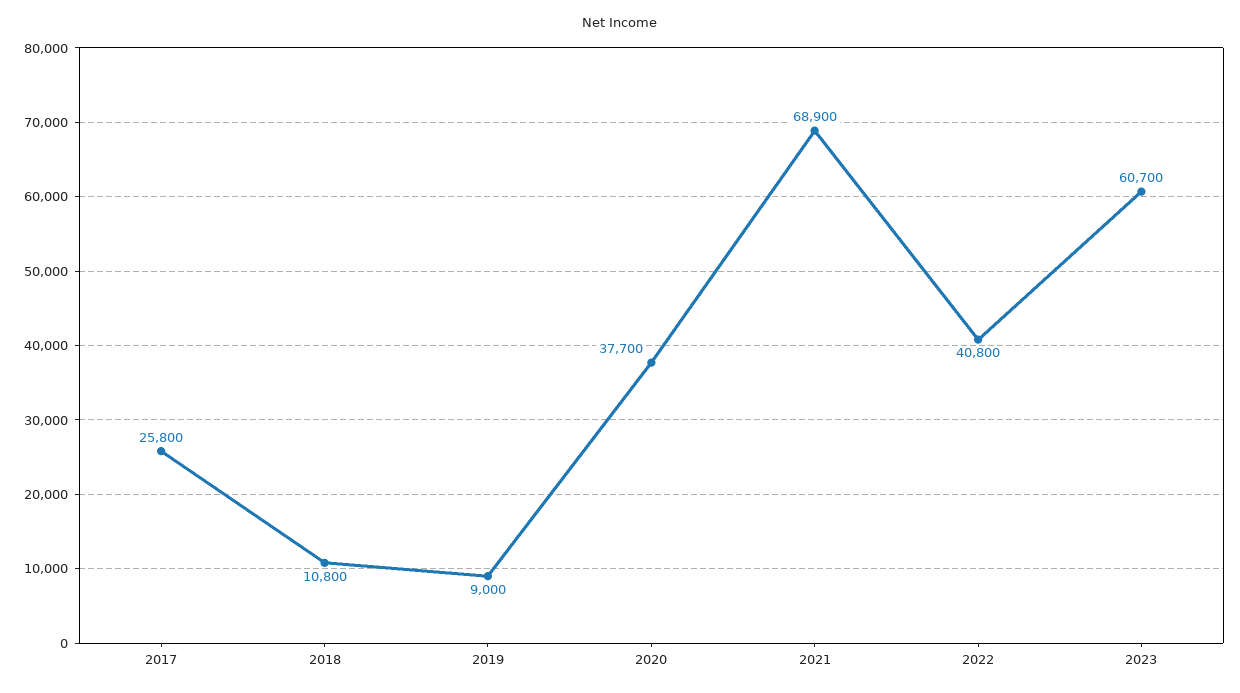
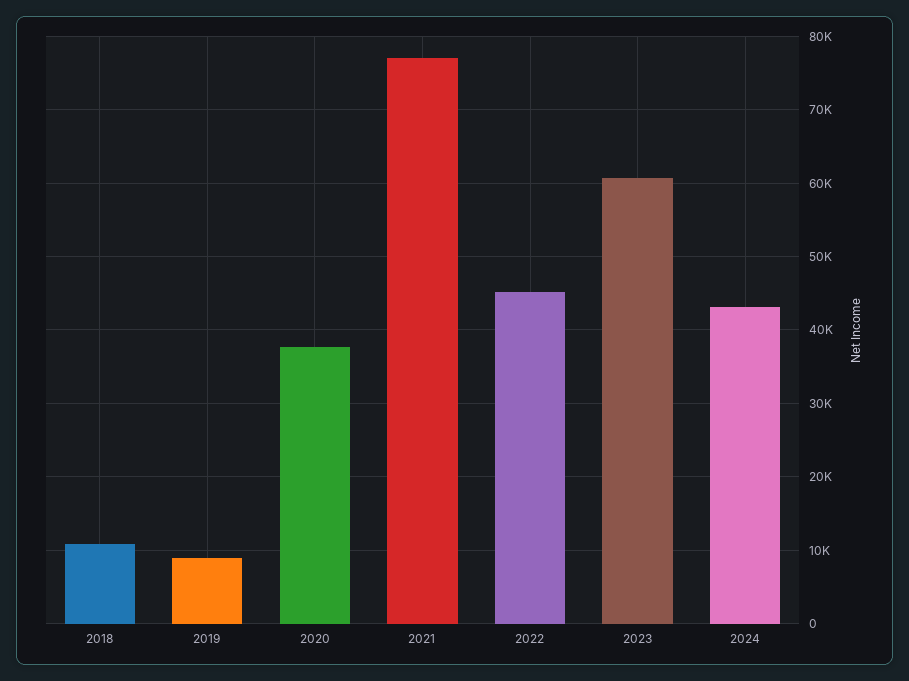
2017: 25800 -> none
2021: 68900 -> 77000
2022: 40800 -> 45000
2024: none -> 43000

